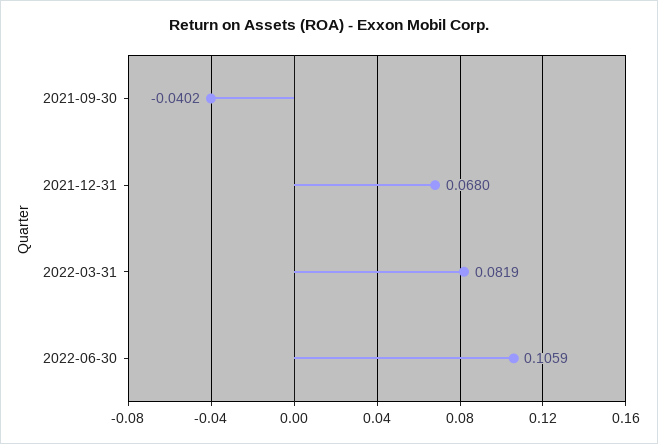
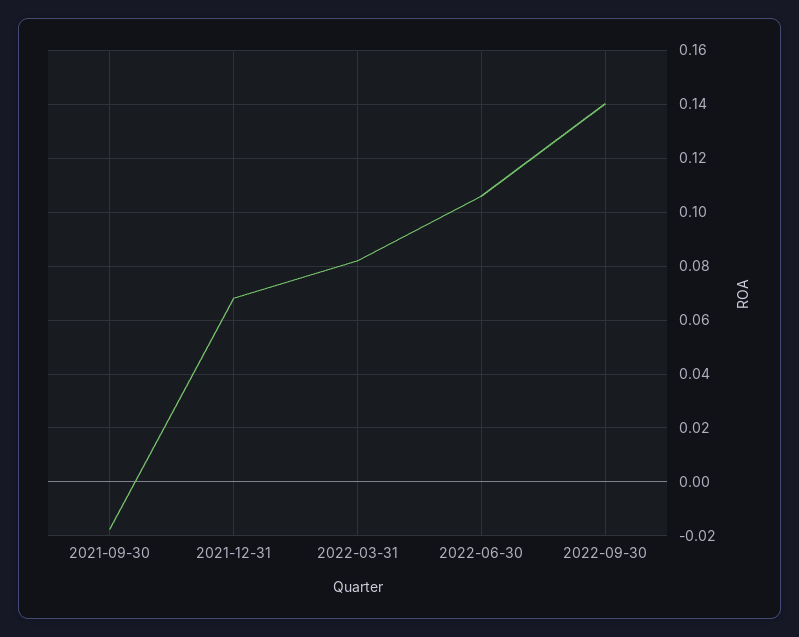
2021-09-30: -0.0402 -> -0.0175
2022-09-30: none -> 0.14

